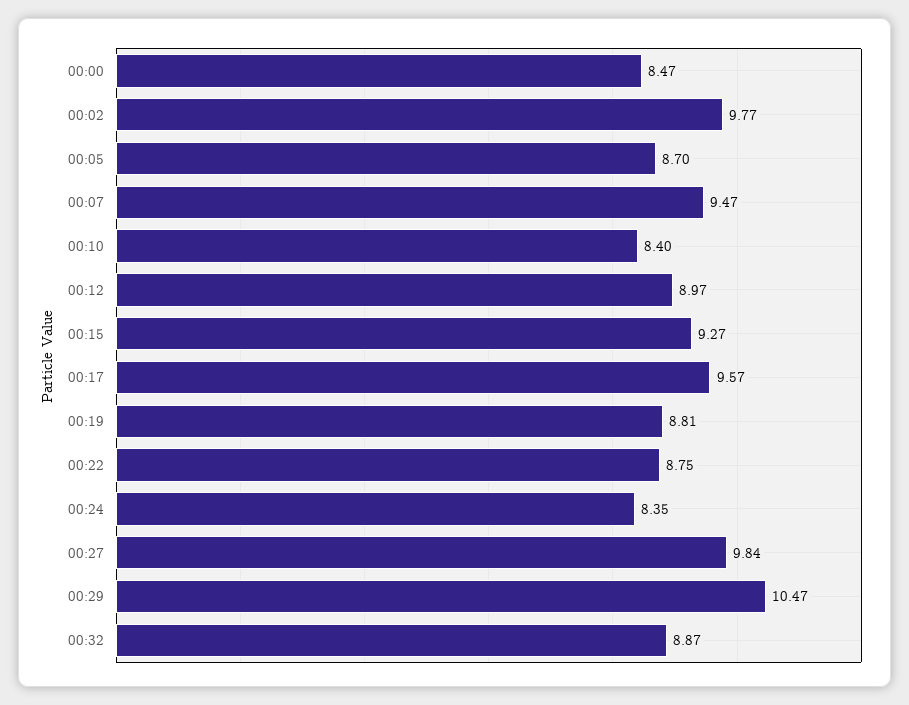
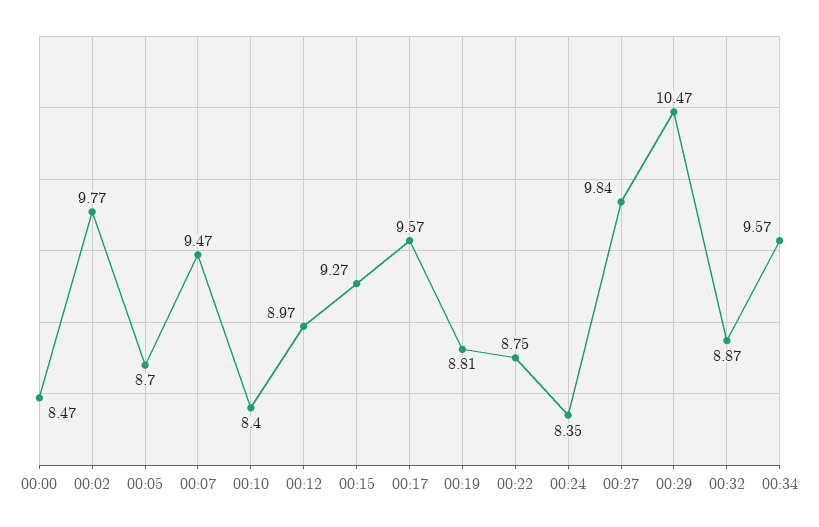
00:34: none -> 9.57

